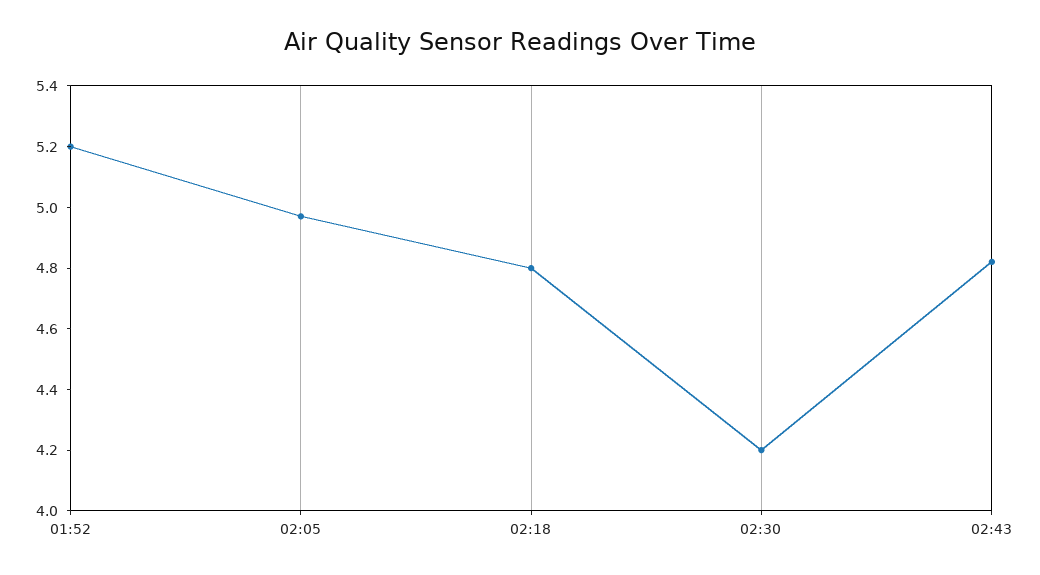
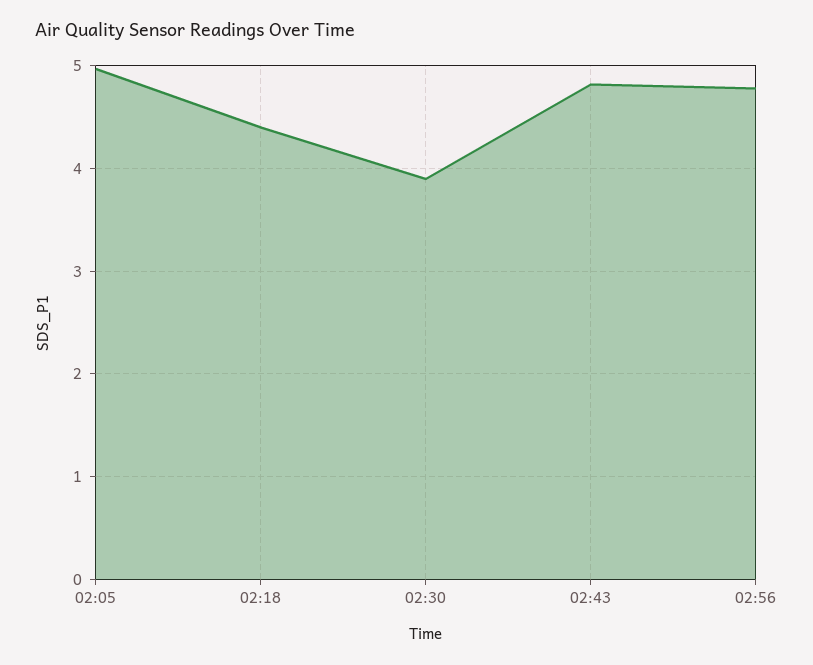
01:52: 5.2 -> none
02:18: 4.8 -> 4.4
02:30: 4.2 -> 3.9
02:56: none -> 4.8

